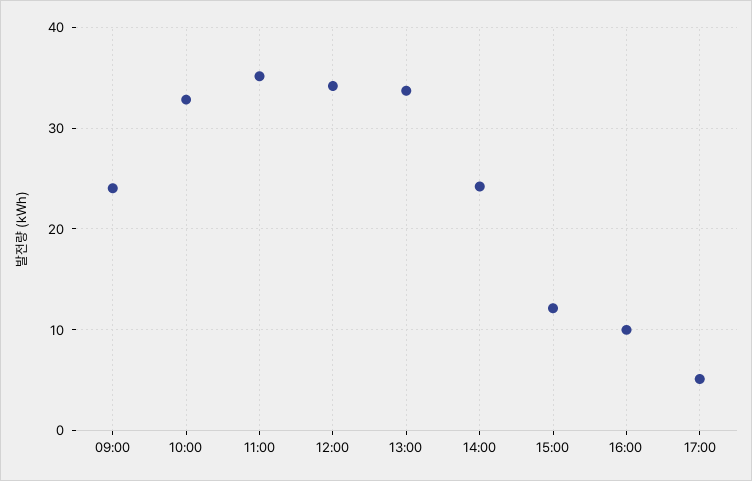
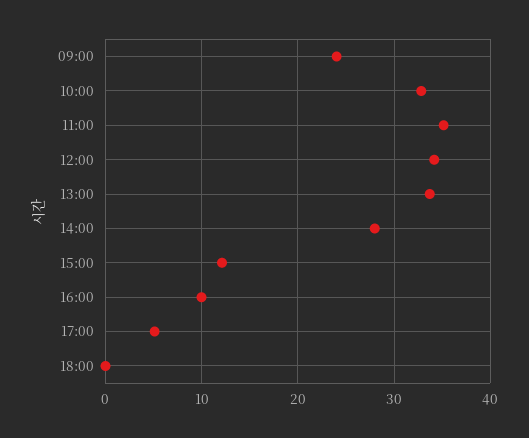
14:00: 24 -> 28
18:00: none -> 0

